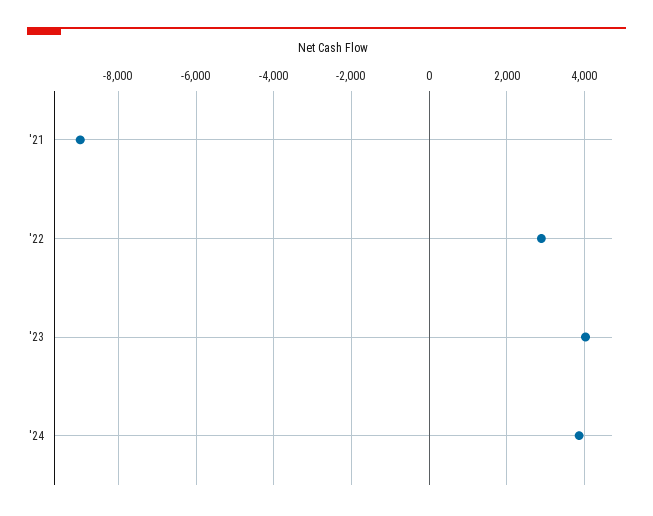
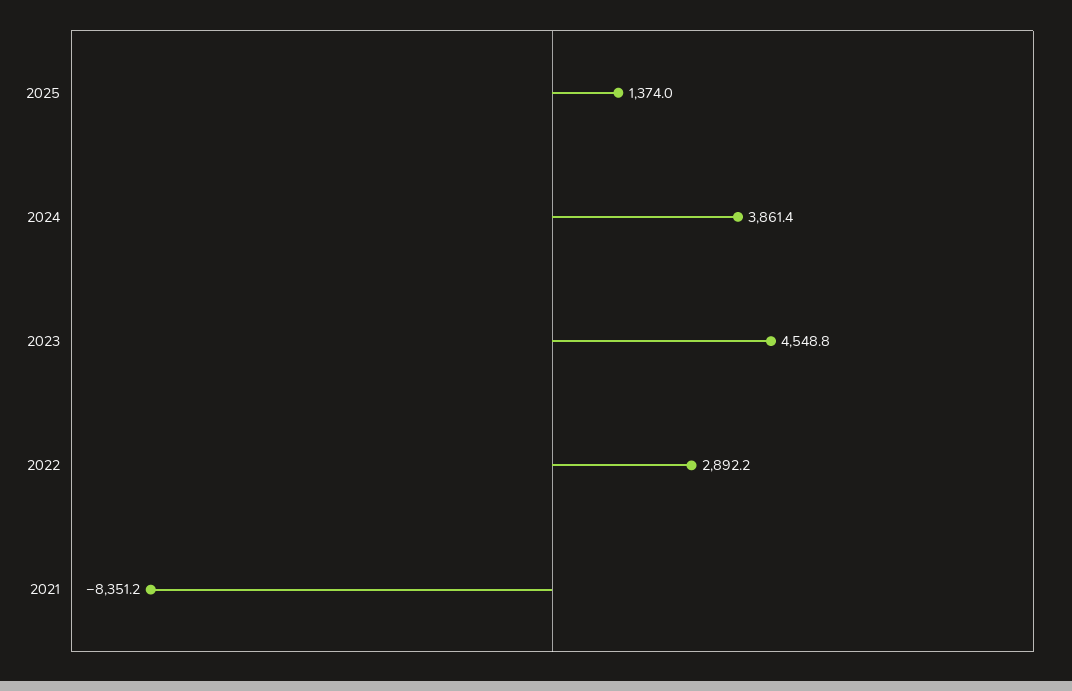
'21: -9000 -> -8351.2
'23: 4000 -> 4548.8
2025: none -> 1374

